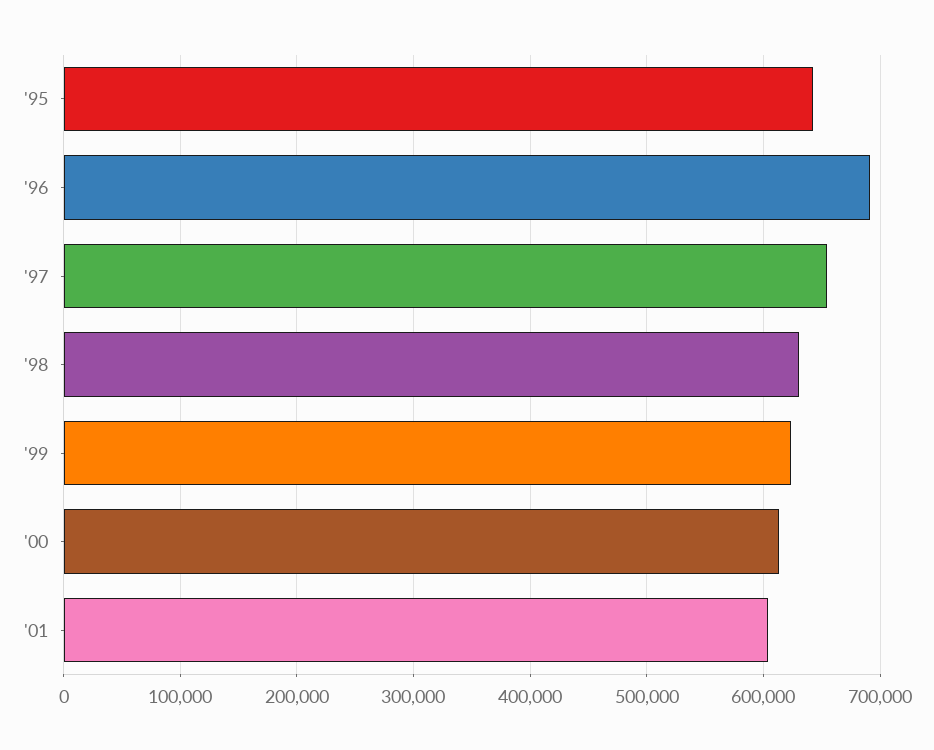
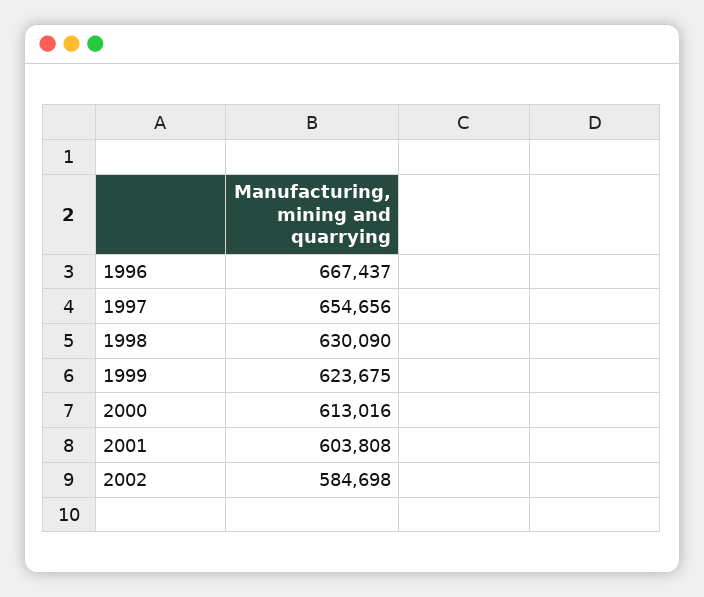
'95: 640000 -> none
'96: 690000 -> 667437
2002: none -> 584698

